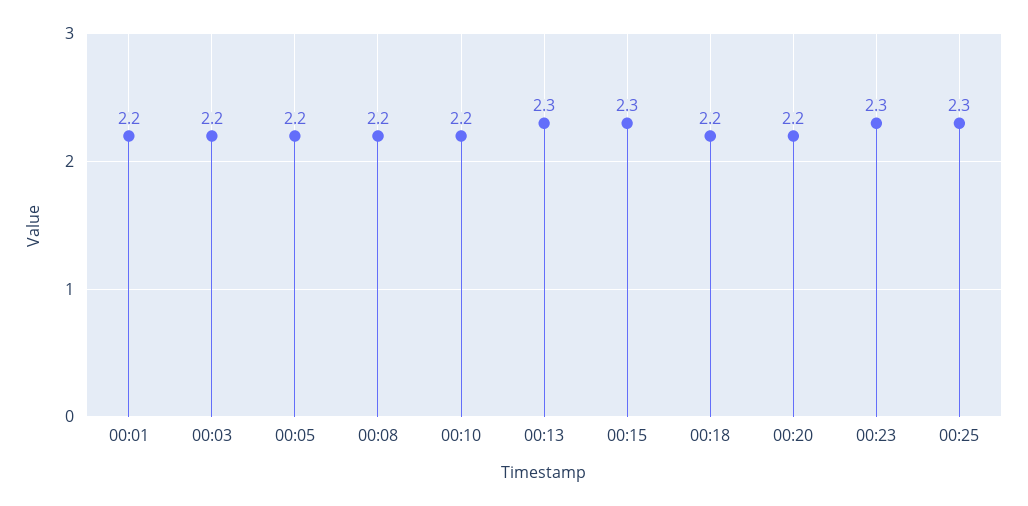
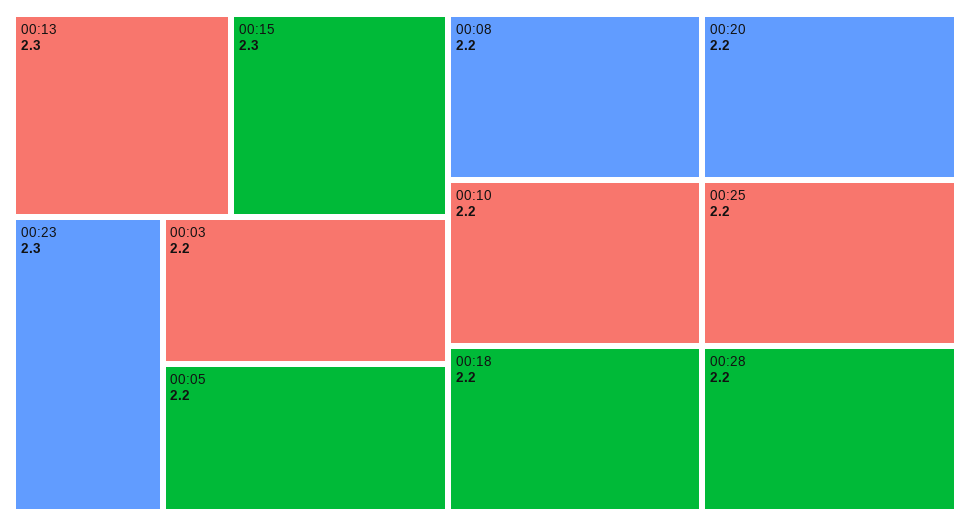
00:01: 2.2 -> none
00:25: 2.3 -> 2.2
00:28: none -> 2.2

